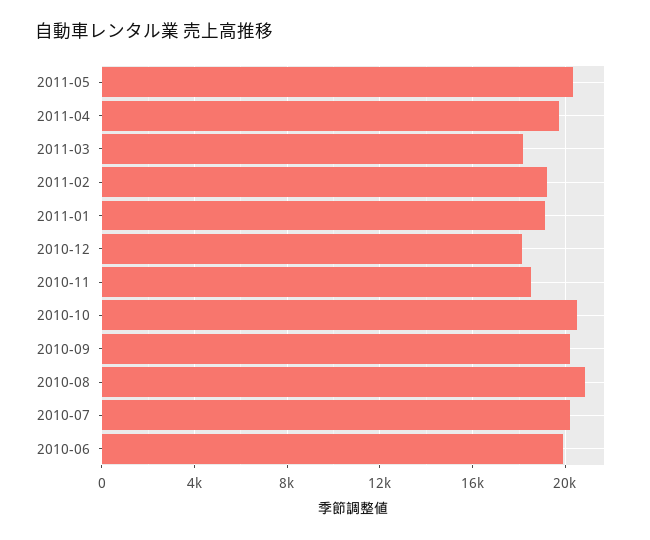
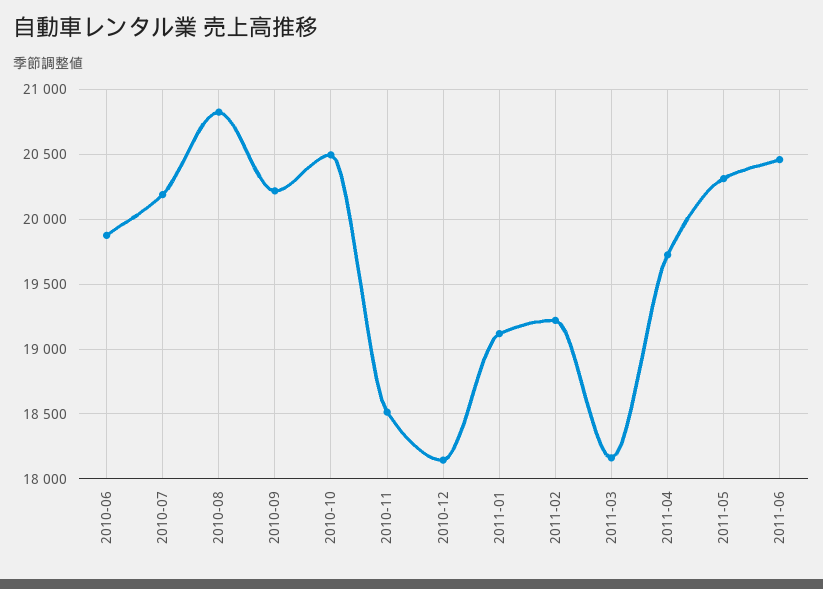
2011-06: none -> 20450

